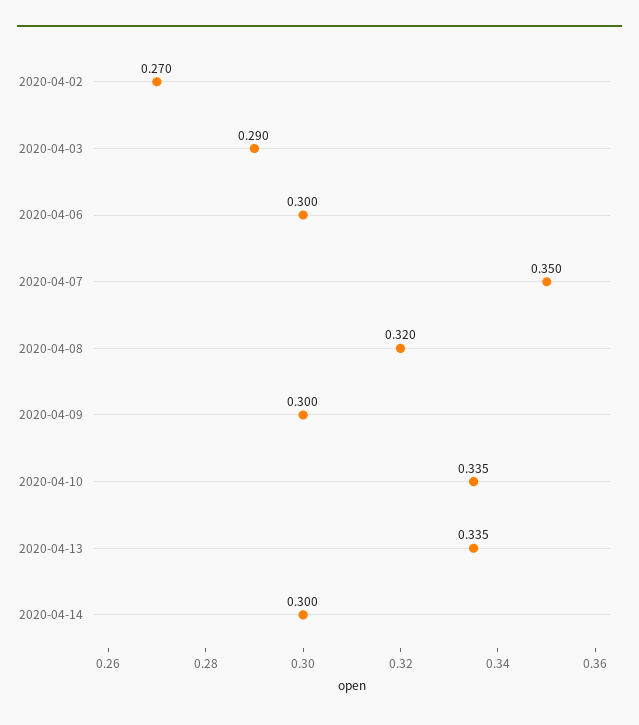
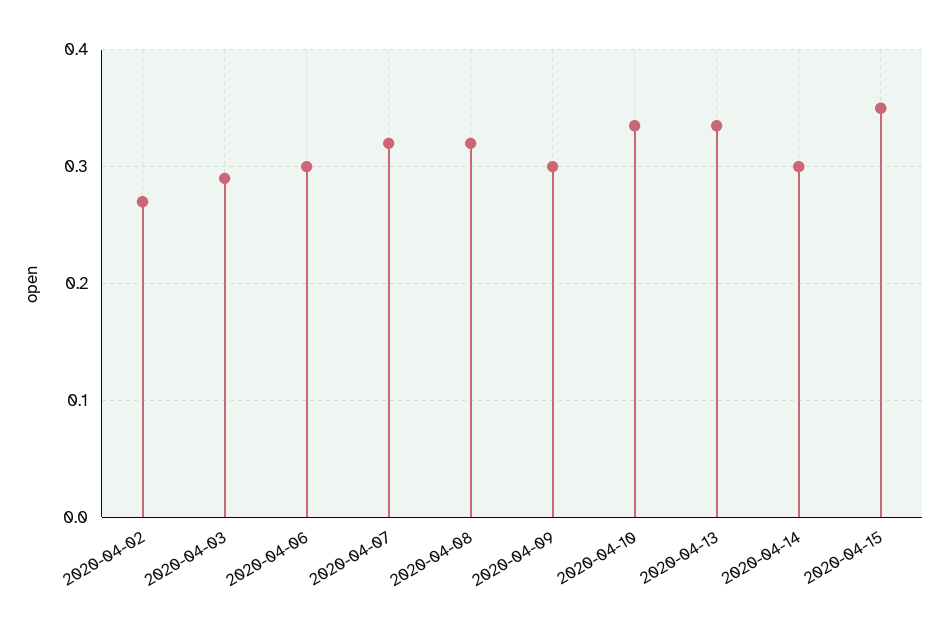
2020-04-07: 0.35 -> 0.32
2020-04-15: none -> 0.35

